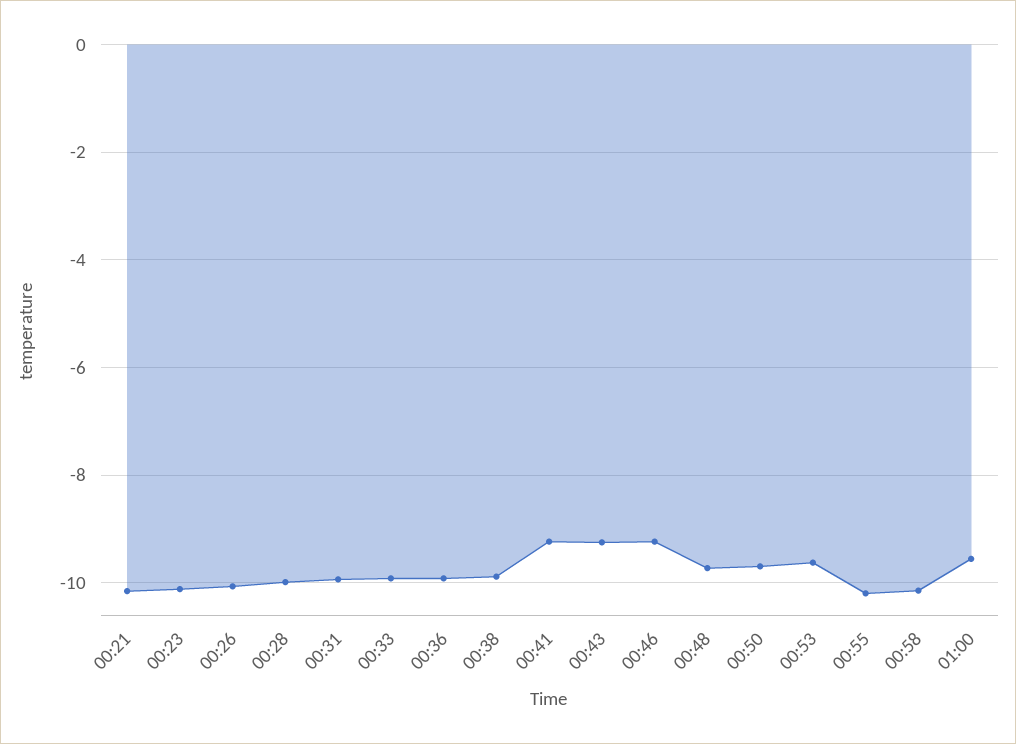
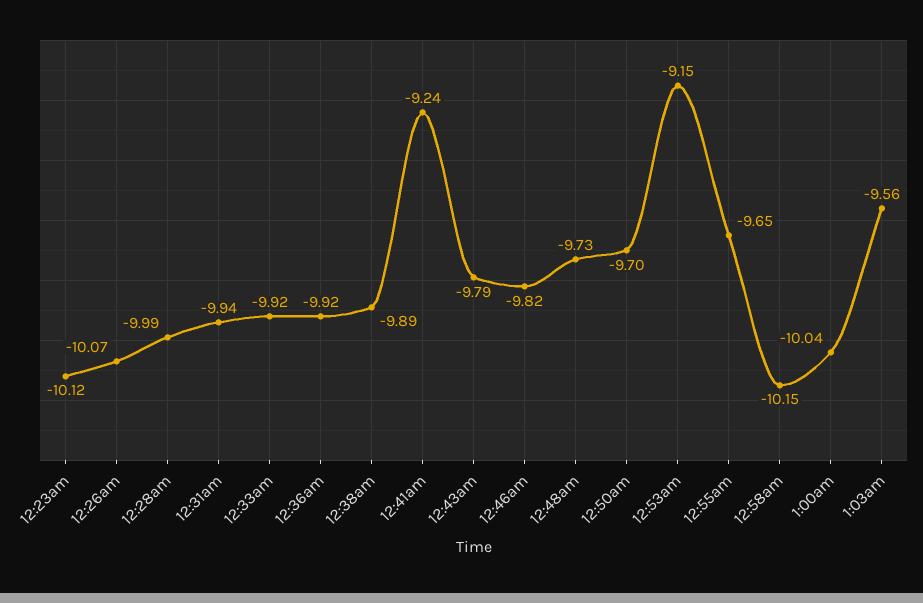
00:21: -10.2 -> none
00:43: -9.2 -> -9.79
00:46: -9.2 -> -9.82
00:53: -9.6 -> -9.15
00:55: -10.2 -> -9.65
01:00: -9.6 -> -10.04
1:03am: none -> -9.56

